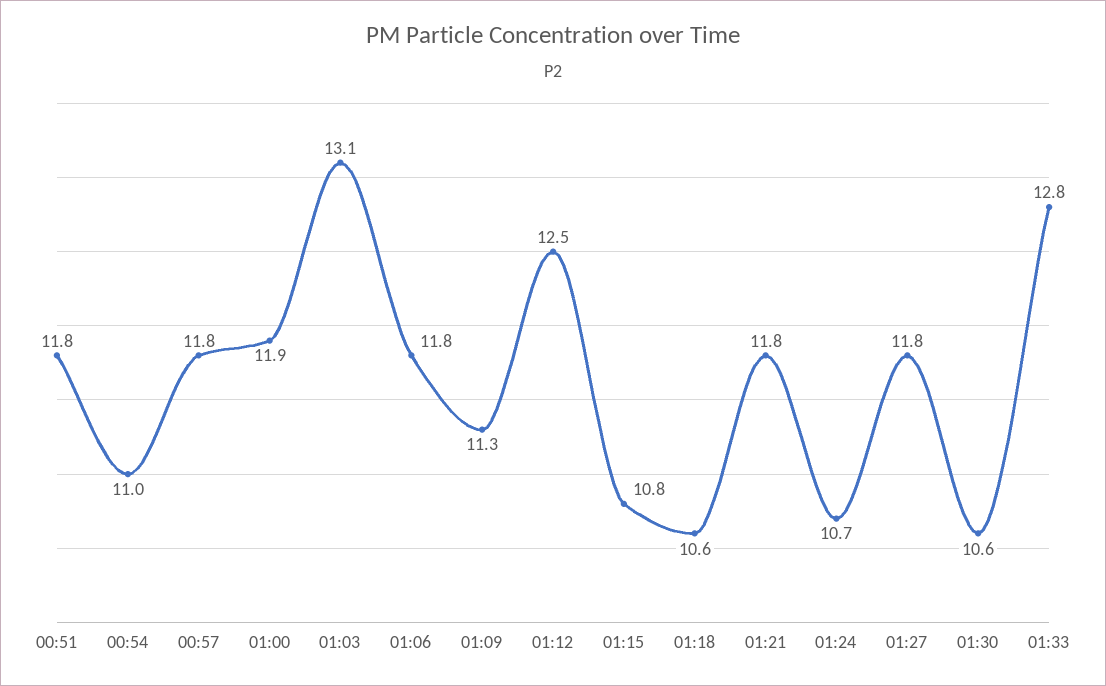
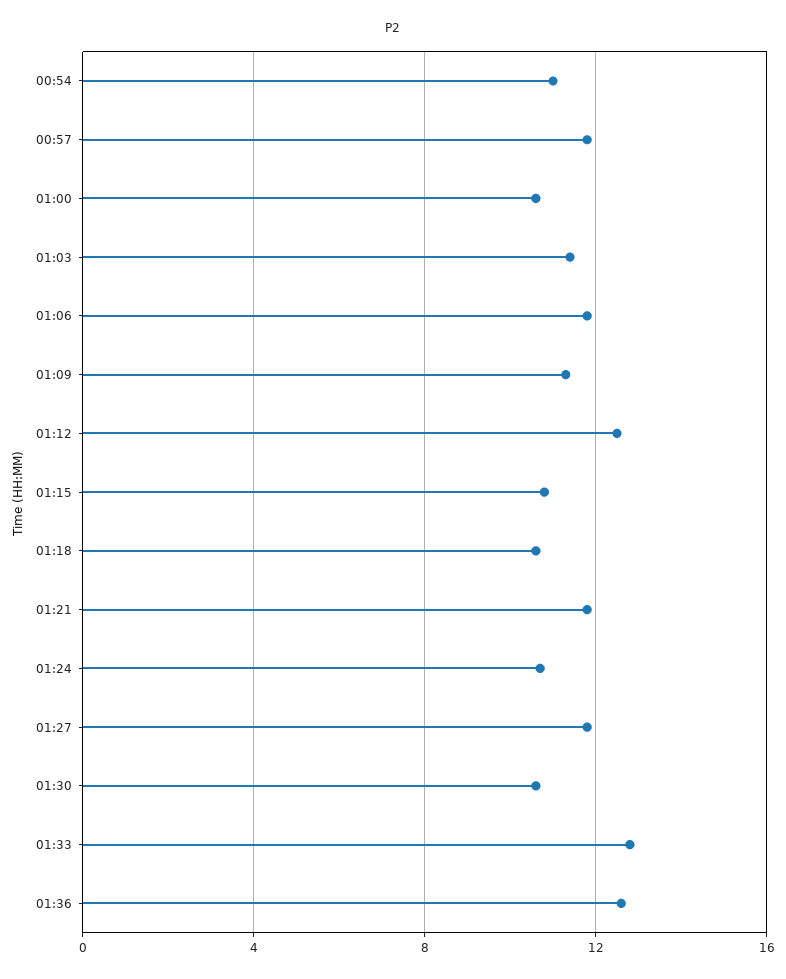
00:51: 11.8 -> none
01:00: 11.9 -> 10.5
01:03: 13.1 -> 11.5
01:36: none -> 12.5

